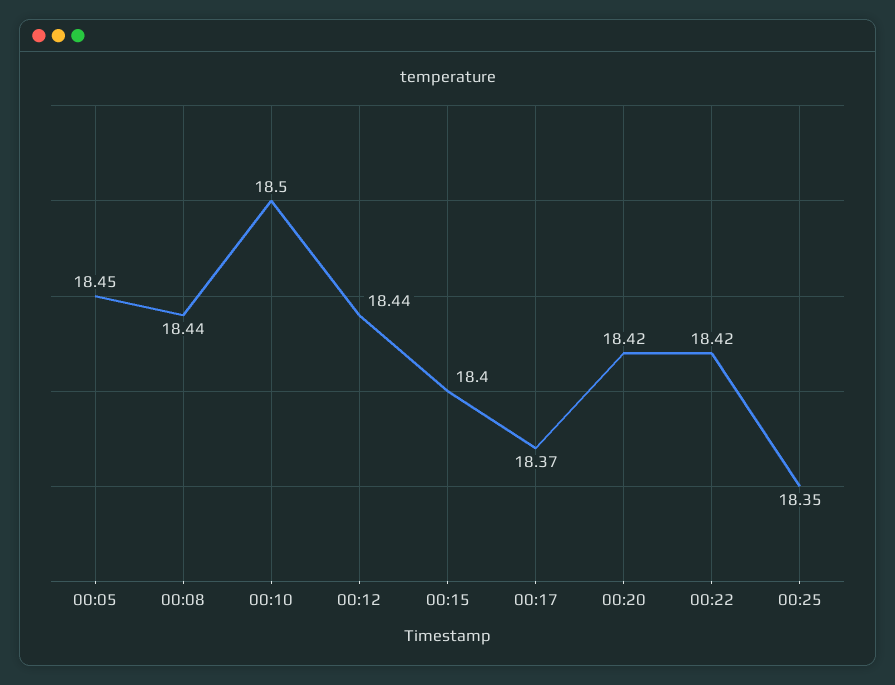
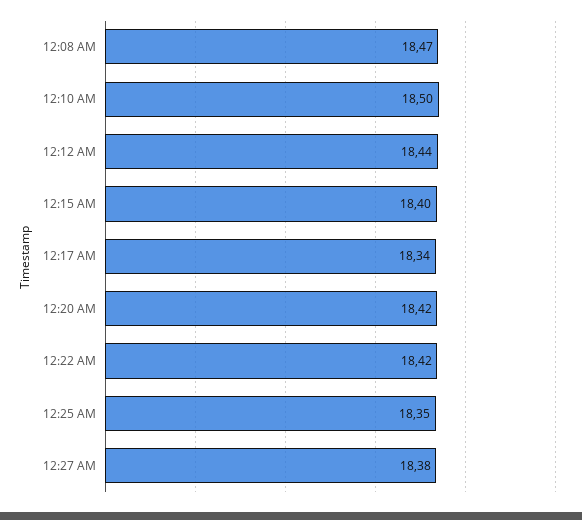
00:05: 18.45 -> none
00:08: 18.44 -> 18.47
00:17: 18.37 -> 18.34
12:27 AM: none -> 18.38

